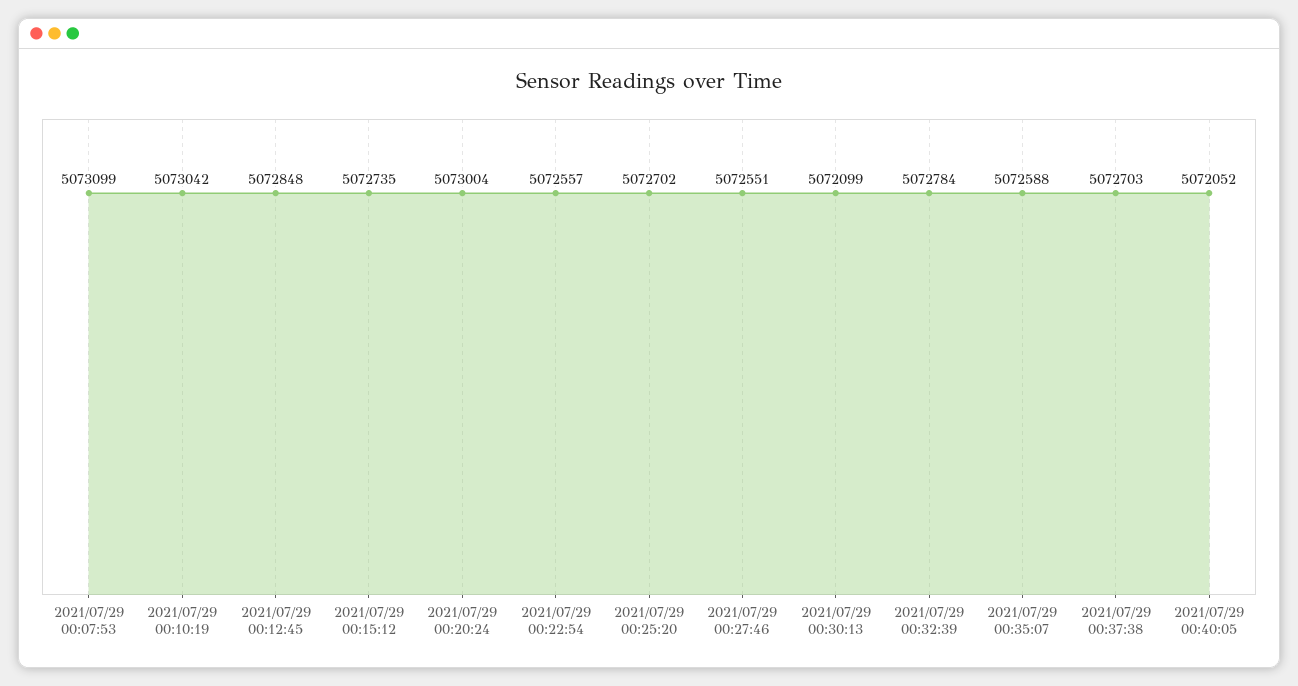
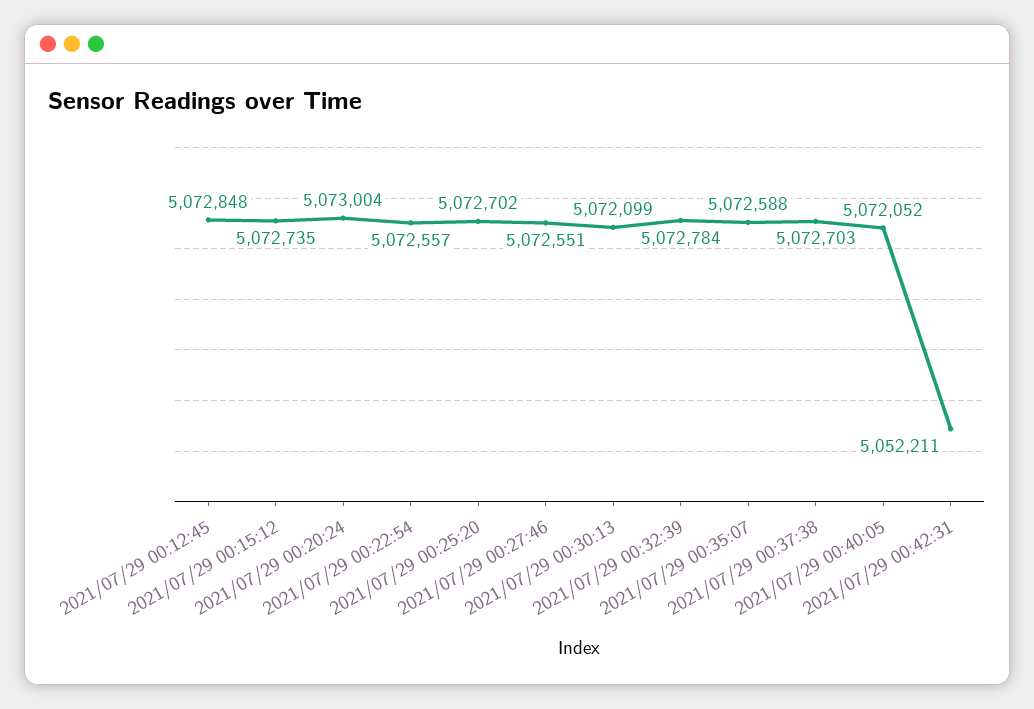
2021/07/29 00:07:53: 5073099 -> none
2021/07/29 00:10:19: 5073042 -> none
2021/07/29 00:42:31: none -> 5052211

